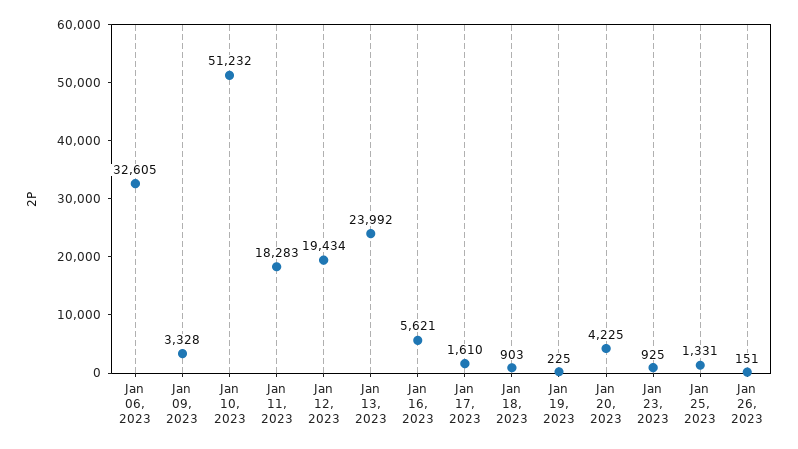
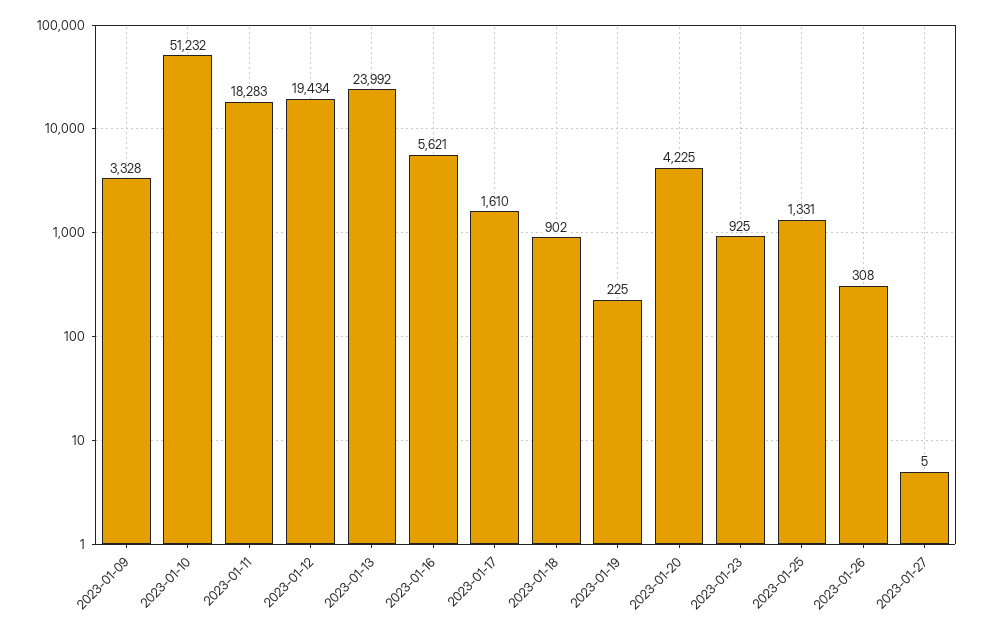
Jan 06, 2023: 32605 -> none
Jan 18, 2023: 903 -> 902
Jan 26, 2023: 151 -> 308
2023-01-27: none -> 5

